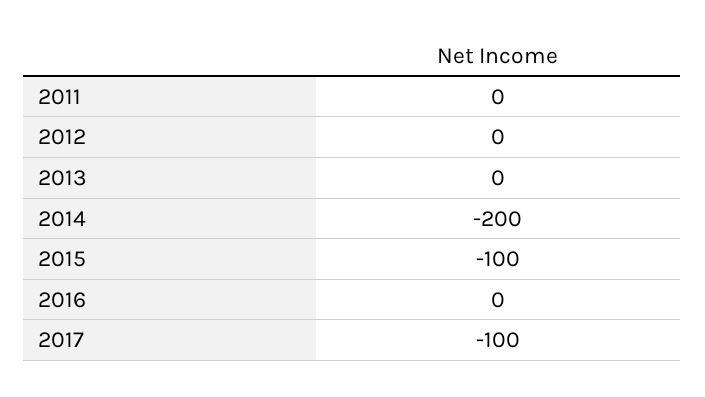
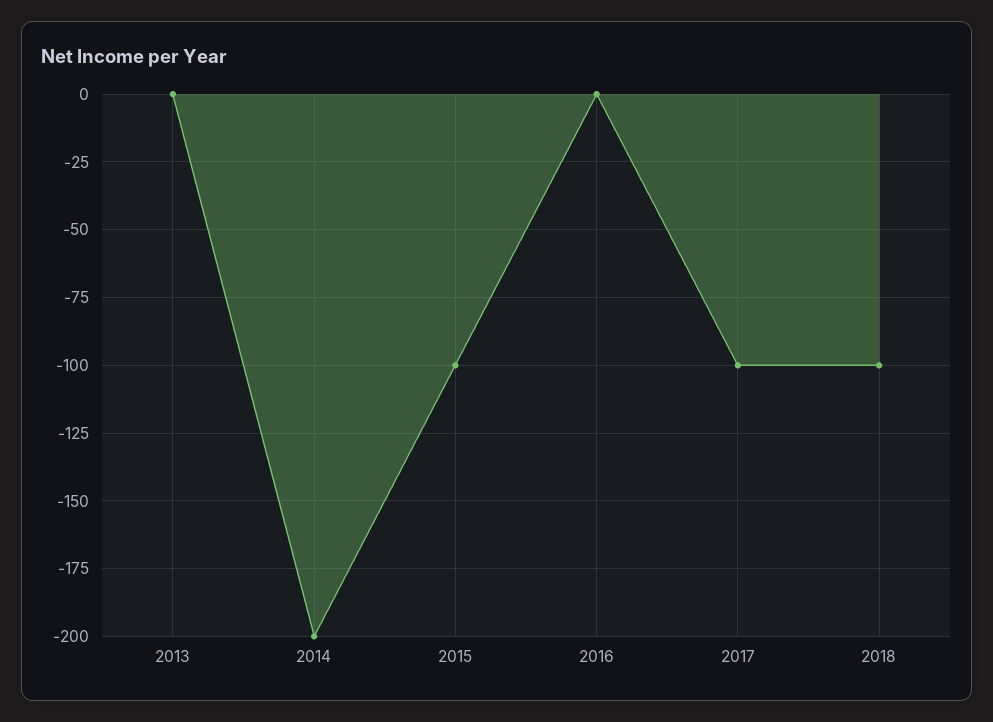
2011: 0 -> none
2012: 0 -> none
2018: none -> -100

